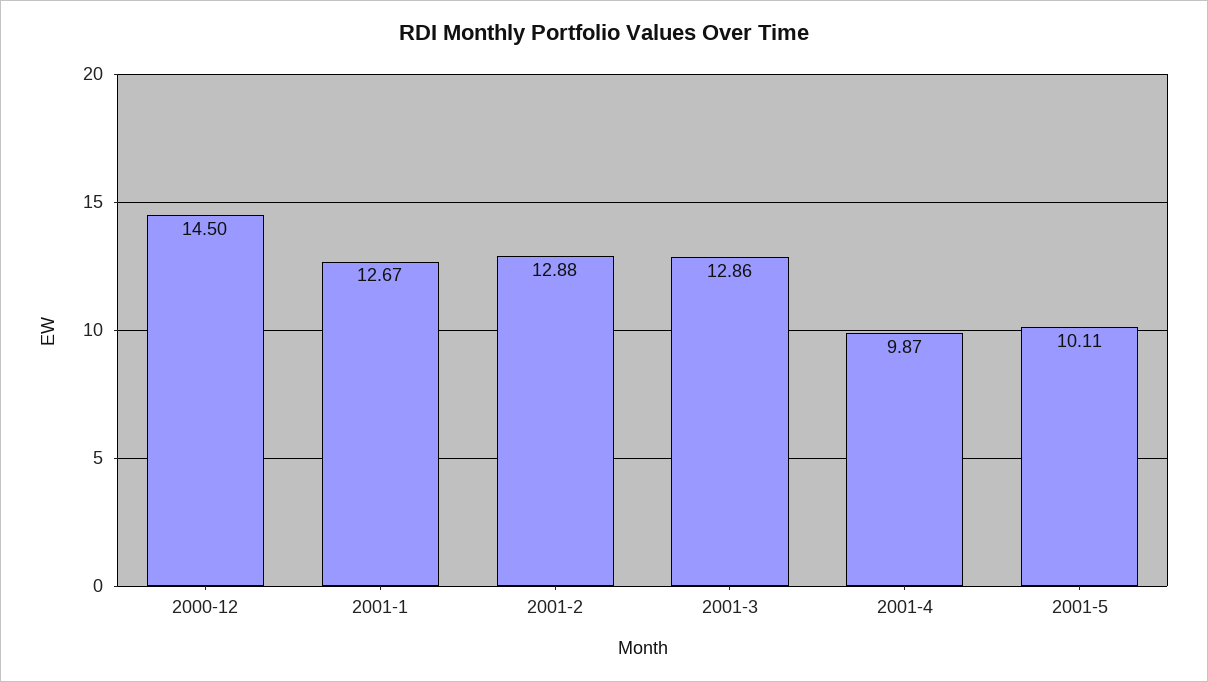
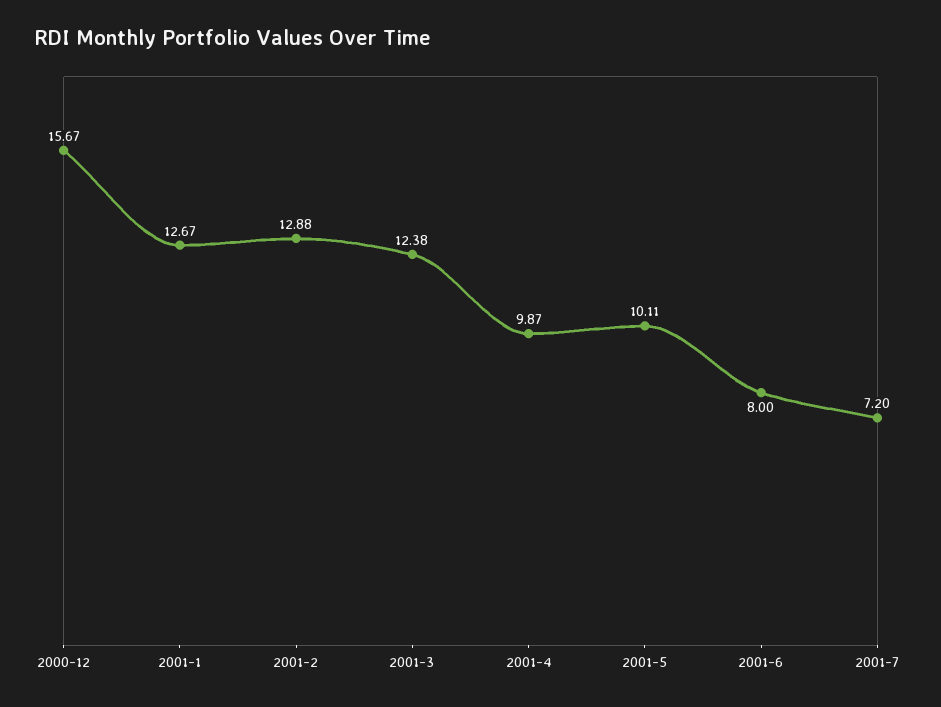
2000-12: 14.5 -> 15.67
2001-3: 12.86 -> 12.38
2001-6: none -> 8
2001-7: none -> 7.2

